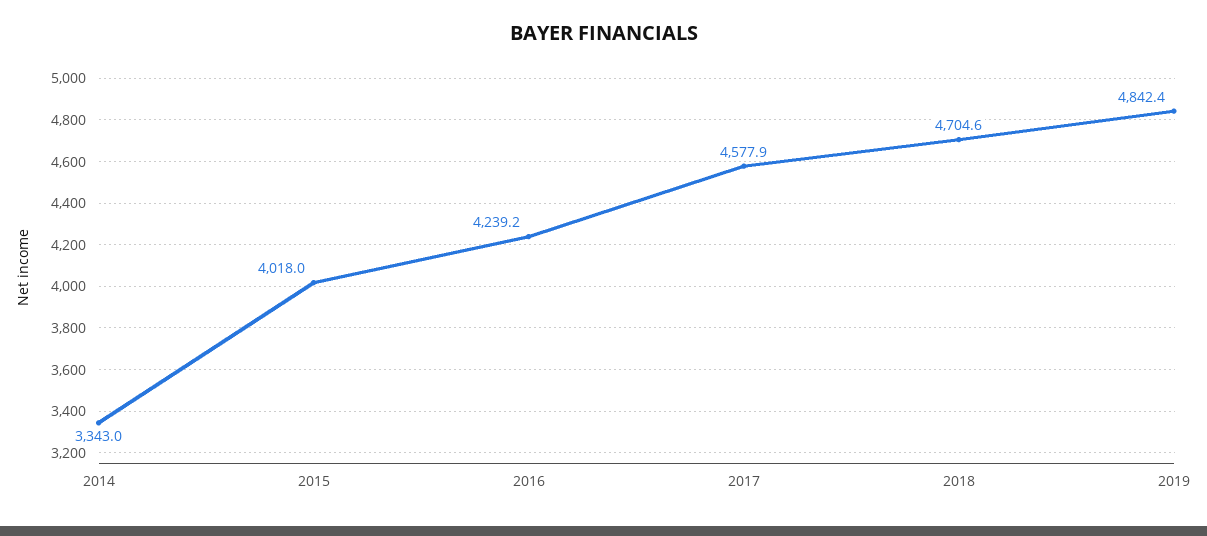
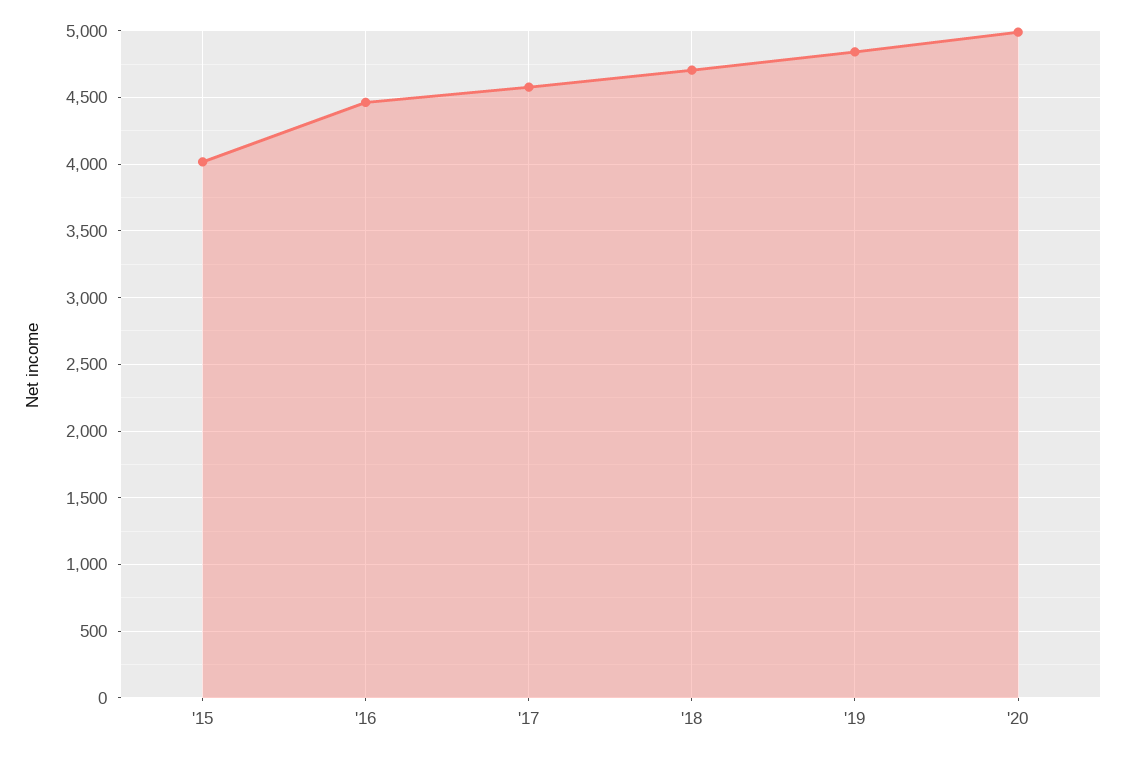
2014: 3343 -> none
2016: 4239.2 -> 4450
'20: none -> 5000

